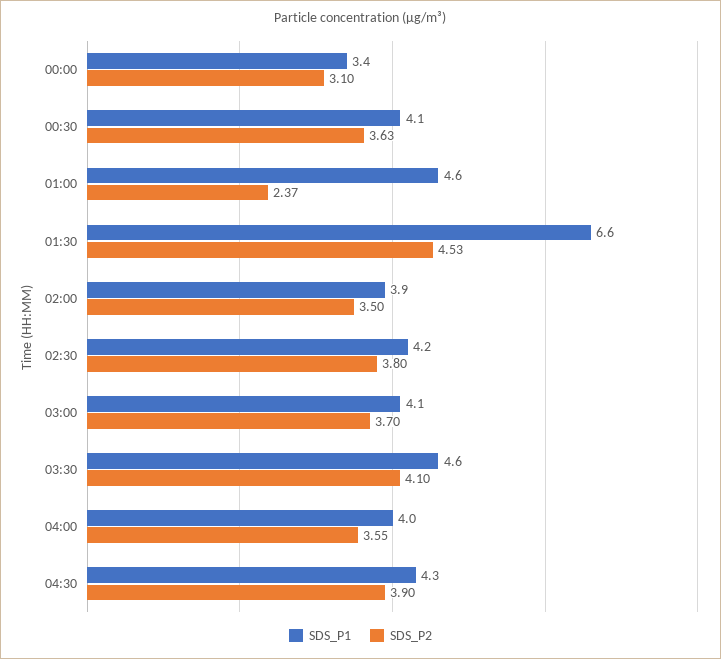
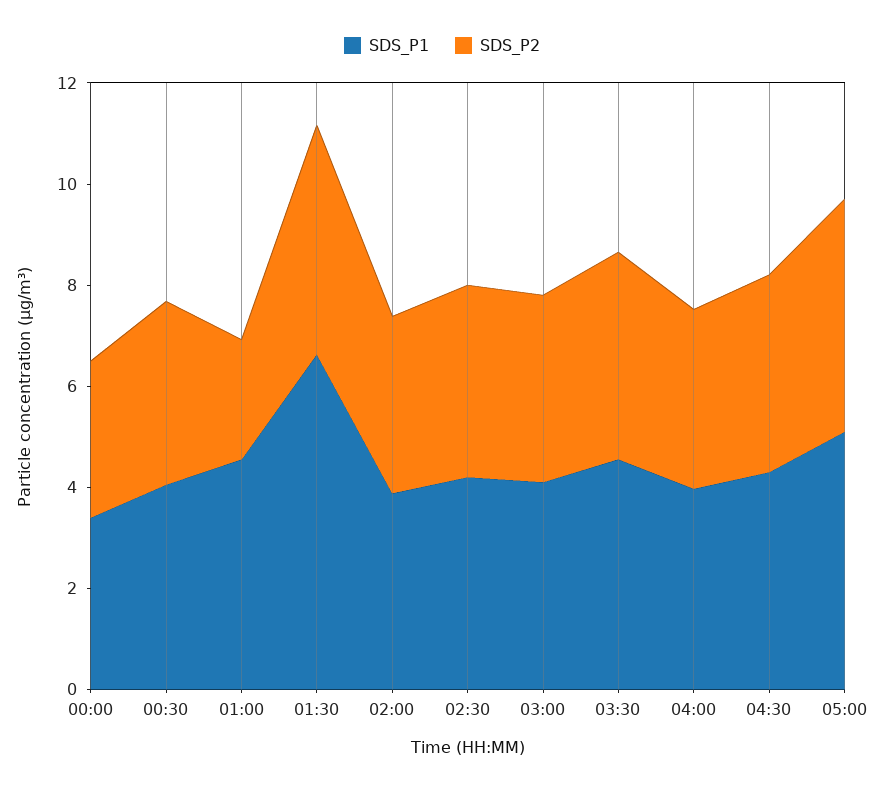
SDS_P1, 05:00: none -> 5
SDS_P2, 05:00: none -> 4.5

